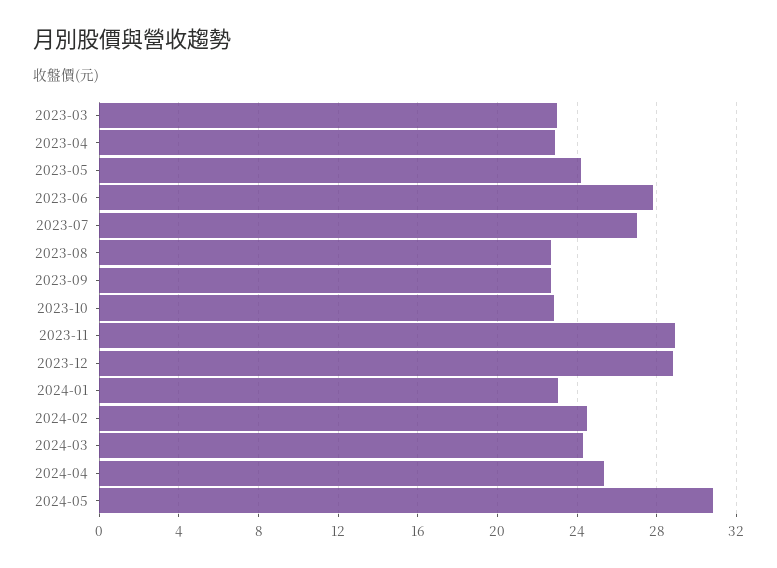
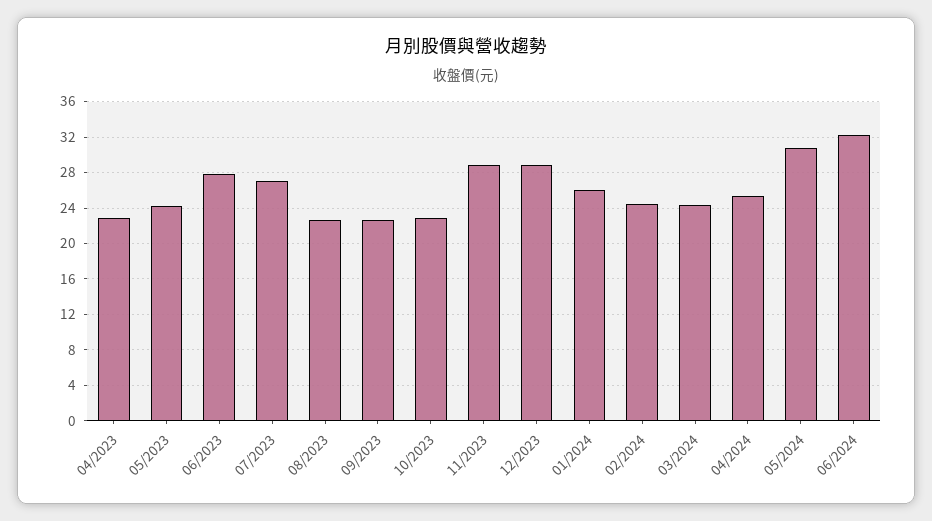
2023-03: 23 -> none
2024-01: 23 -> 26
06/2024: none -> 32

